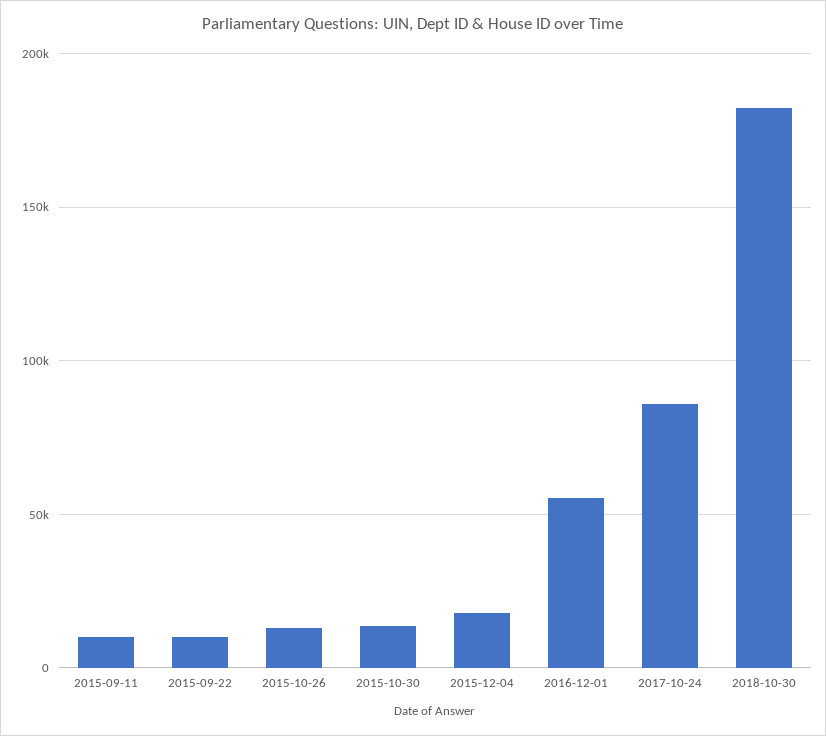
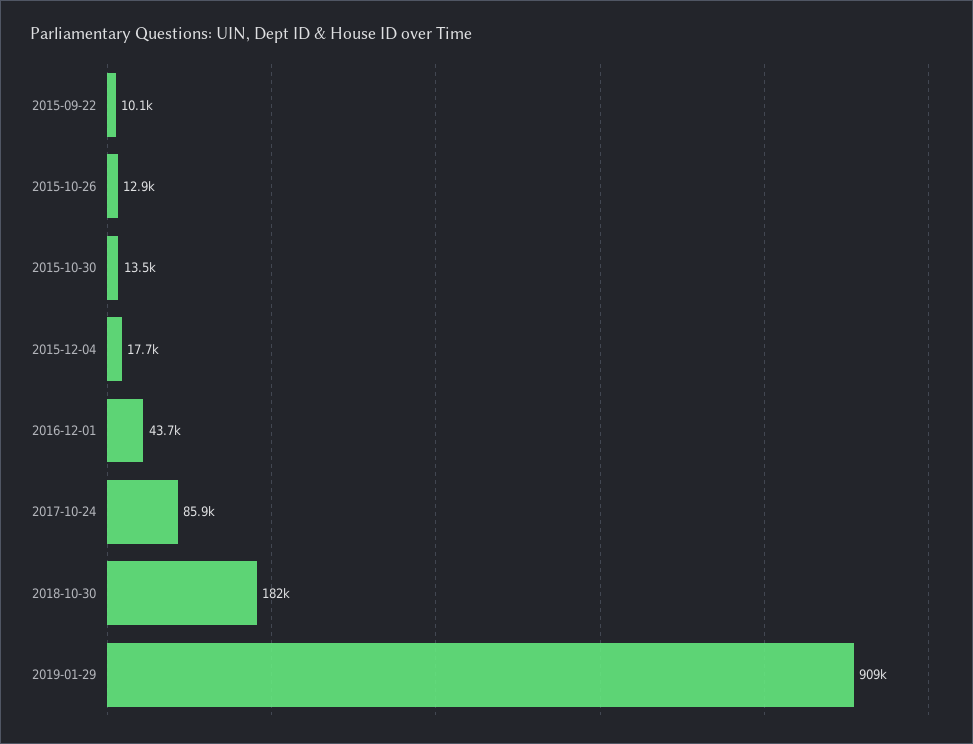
2015-09-11: 10000 -> none
2016-12-01: 55000 -> 43700
2019-01-29: none -> 909000

